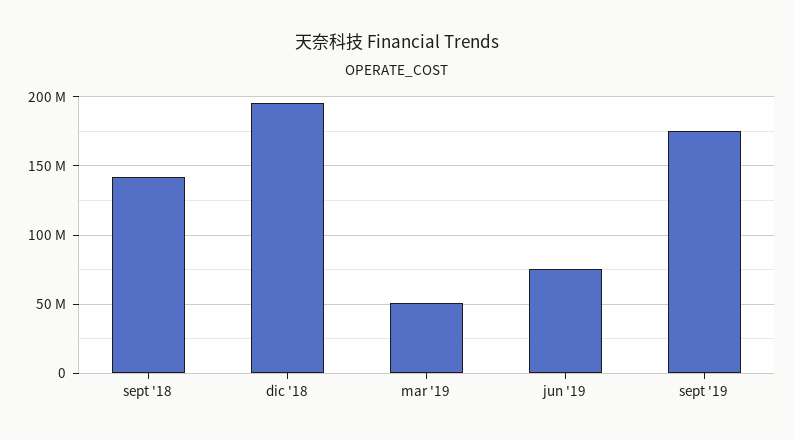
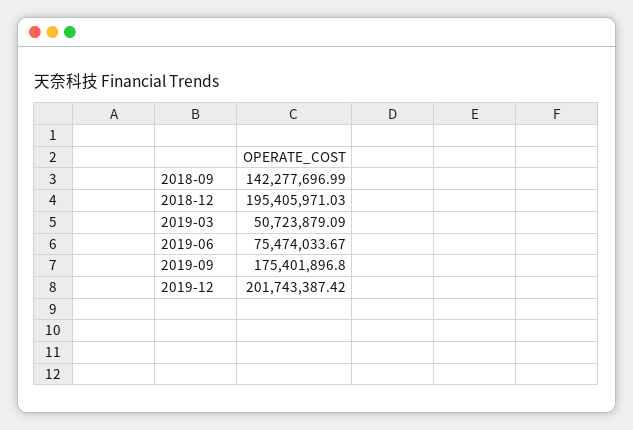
2019-12: none -> 201743387.42

